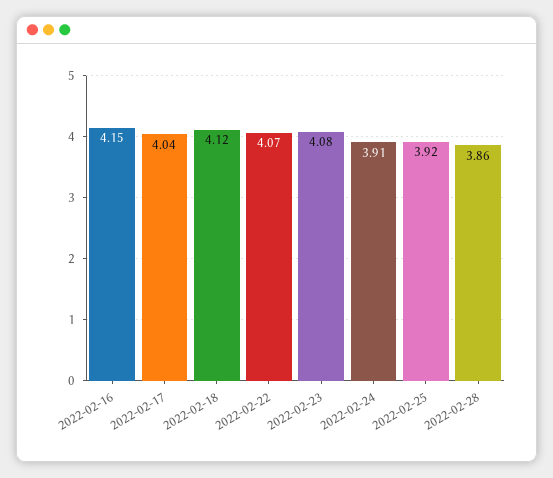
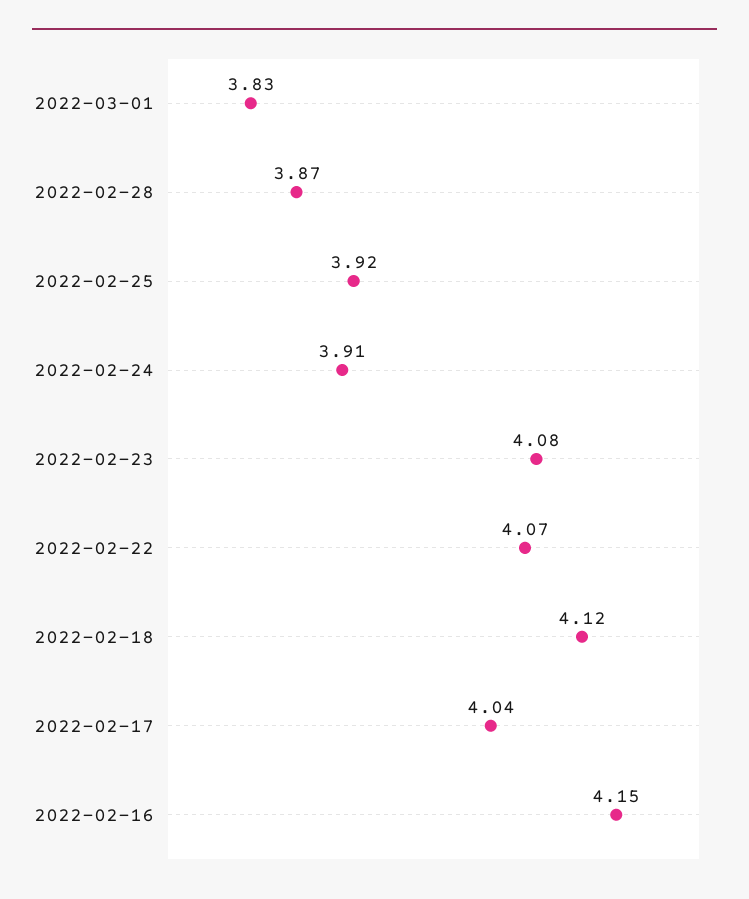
2022-02-28: 3.86 -> 3.87
2022-03-01: none -> 3.83

